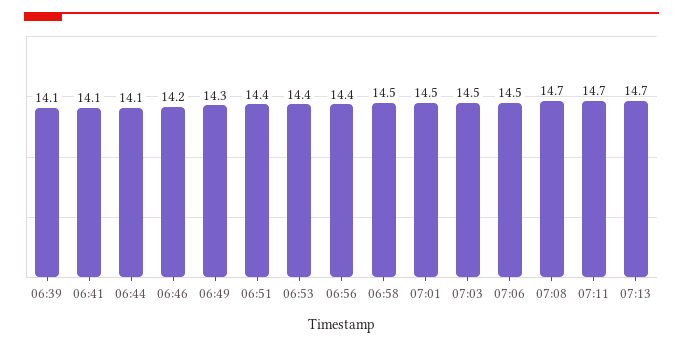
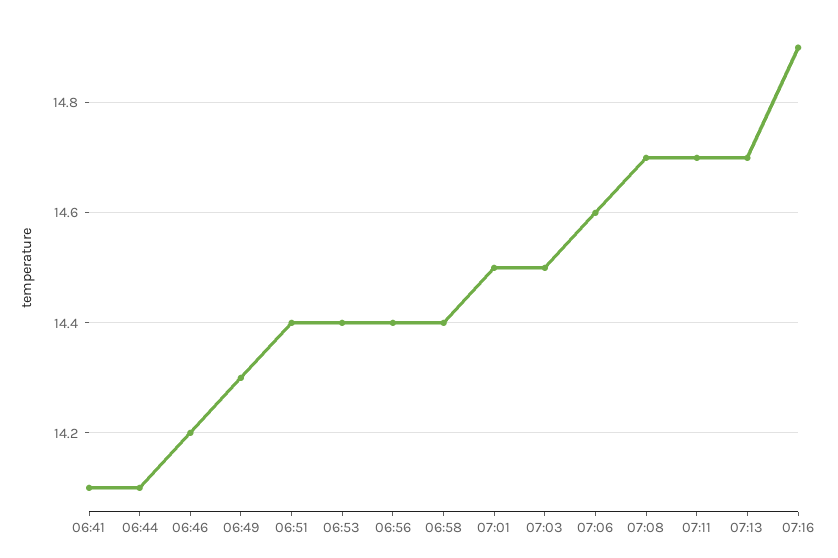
06:39: 14.1 -> none
06:58: 14.5 -> 14.4
07:06: 14.5 -> 14.6
07:16: none -> 14.9

